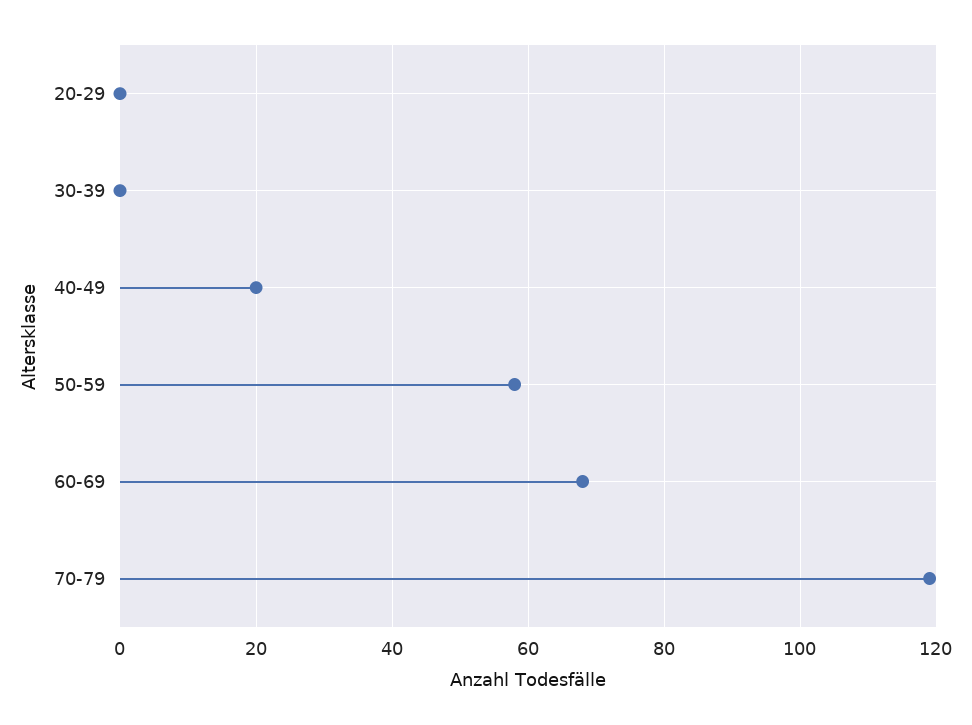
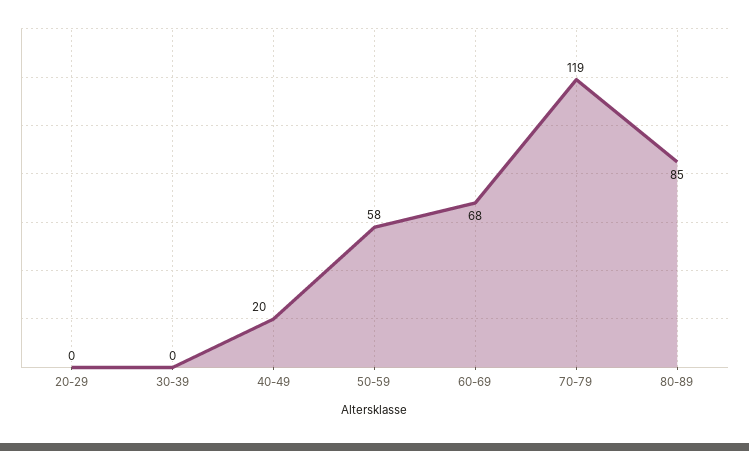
80-89: none -> 85

